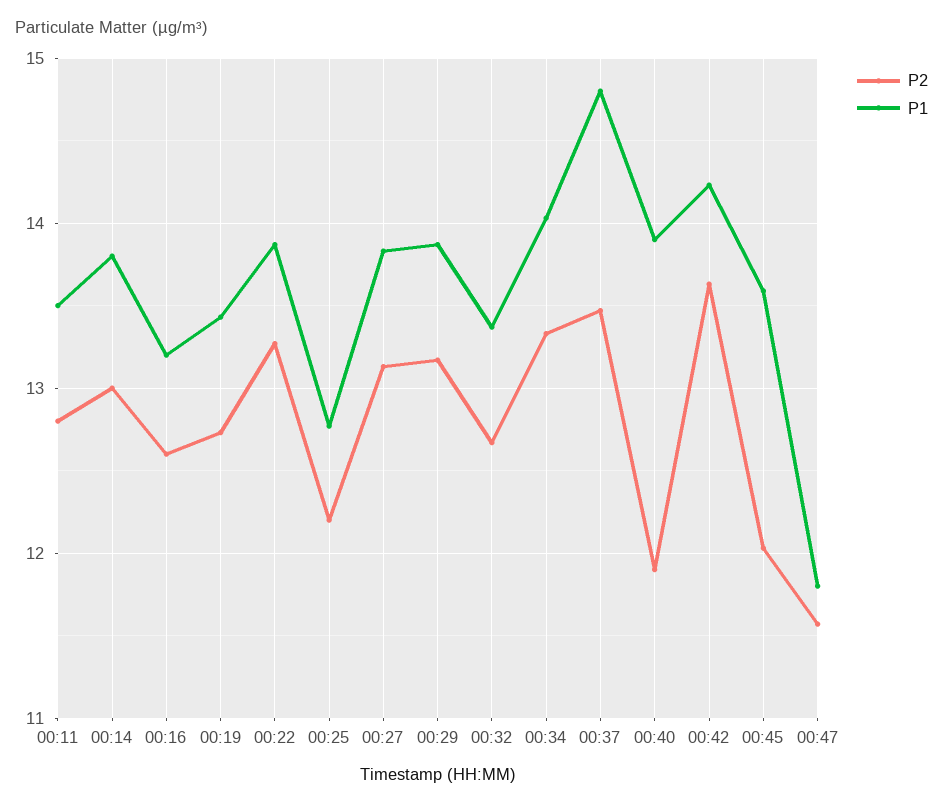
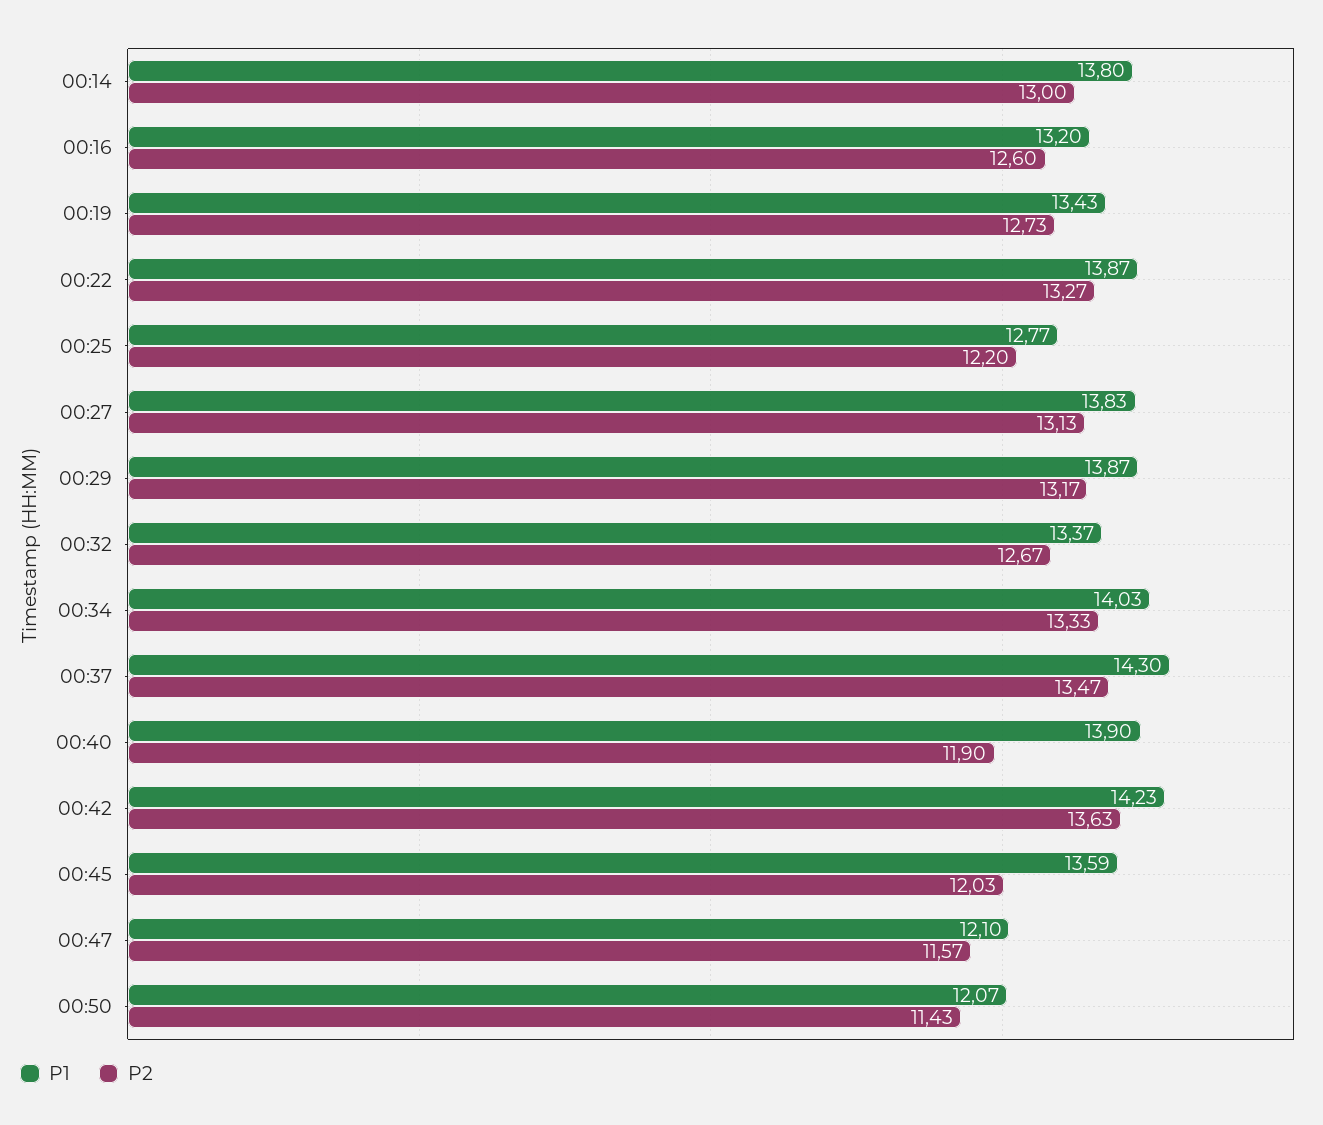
P2, 00:11: 12.8 -> none
P1, 00:11: 13.5 -> none
P1, 00:37: 14.8 -> 14.3
P1, 00:47: 11.8 -> 12.1
P1, 00:50: none -> 12.07
P2, 00:50: none -> 11.43

